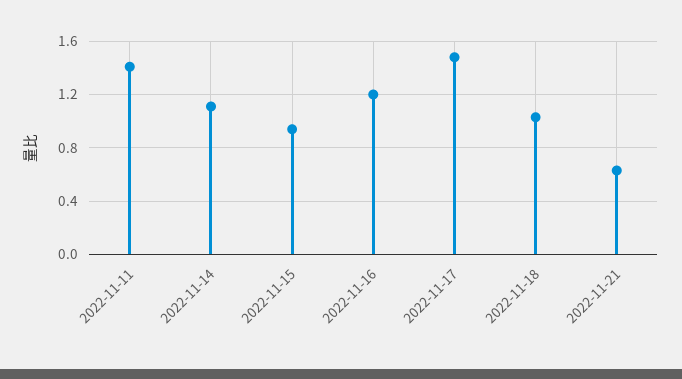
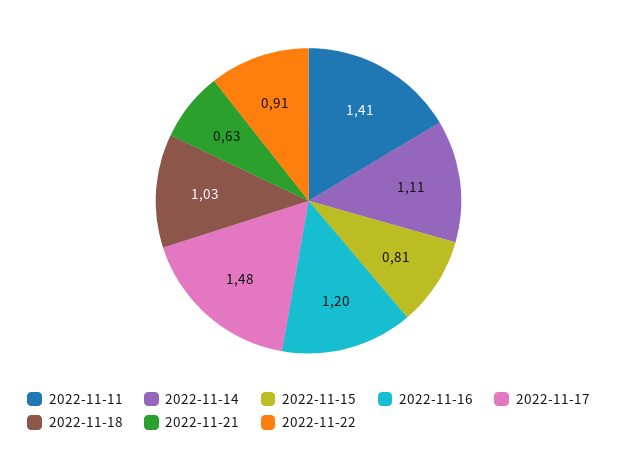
2022-11-15: 0.95 -> 0.81
2022-11-22: none -> 0.91

